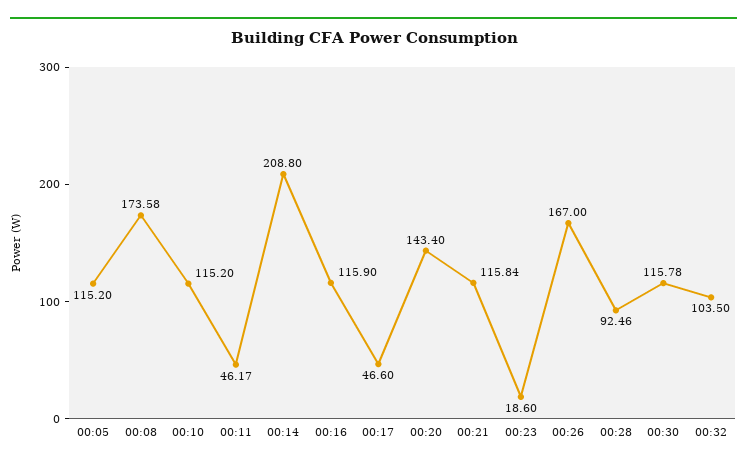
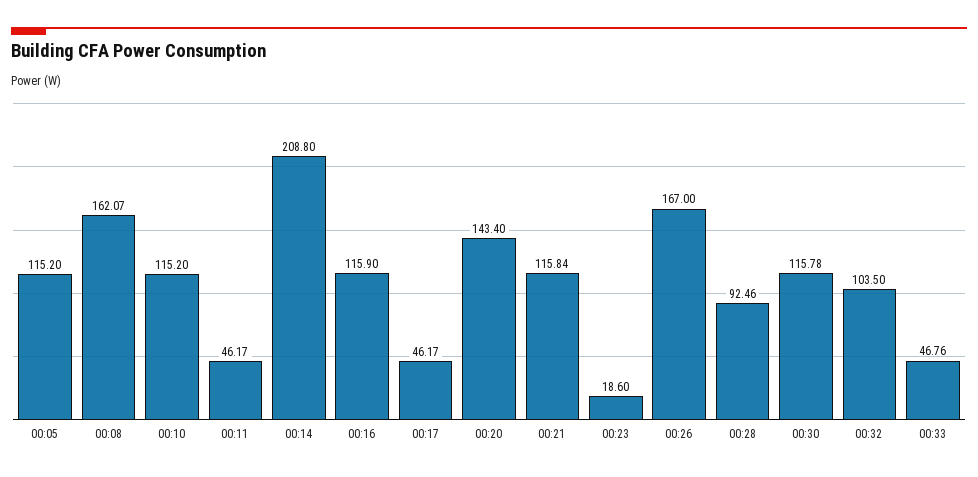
00:08: 173.58 -> 162.07
00:17: 46.6 -> 46.17
00:33: none -> 46.76

